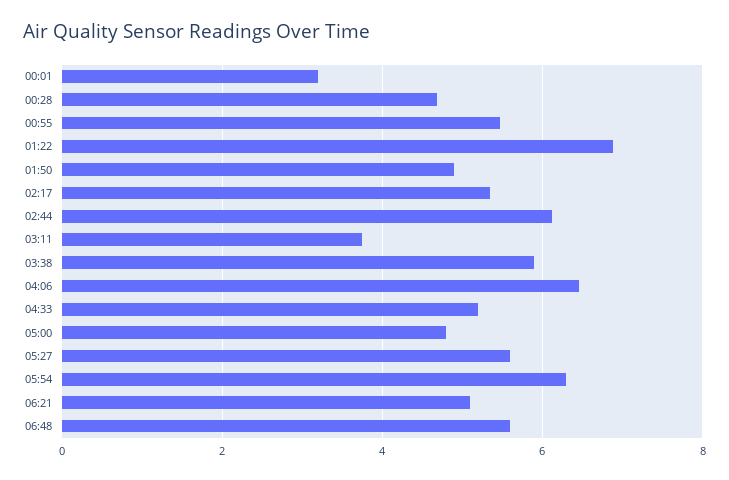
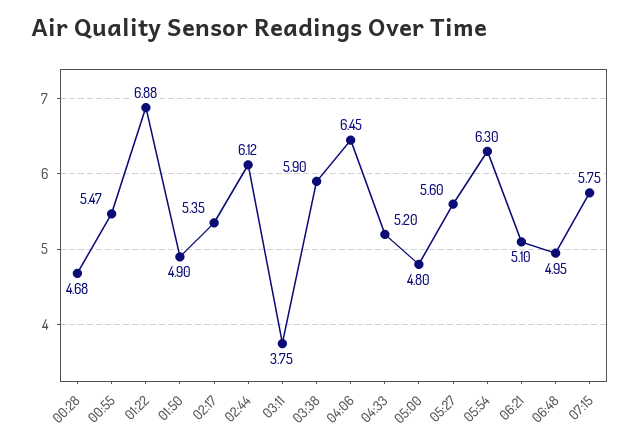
00:01: 3.2 -> none
06:48: 5.6 -> 4.95
07:15: none -> 5.75

